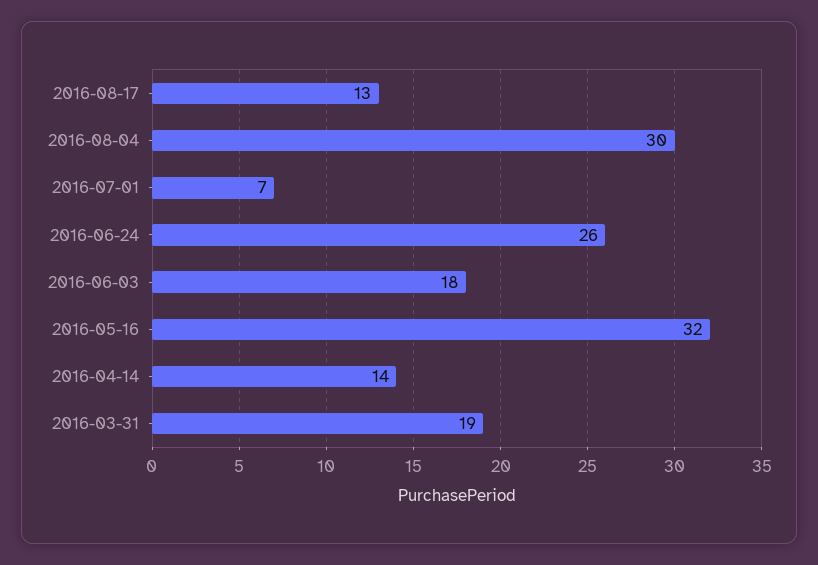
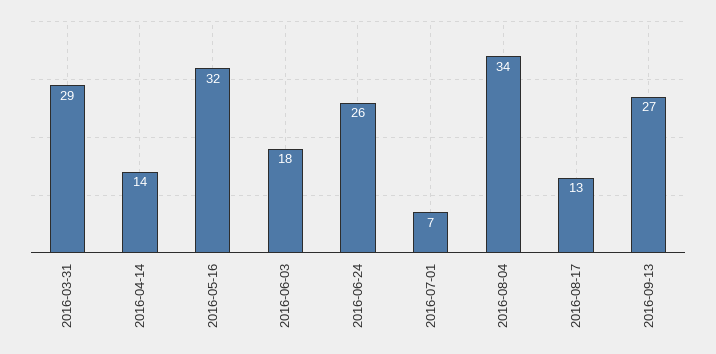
2016-08-04: 30 -> 34
2016-03-31: 19 -> 29
2016-09-13: none -> 27

